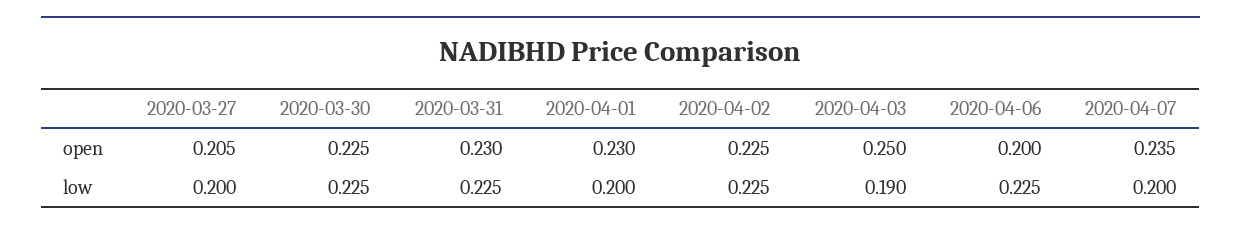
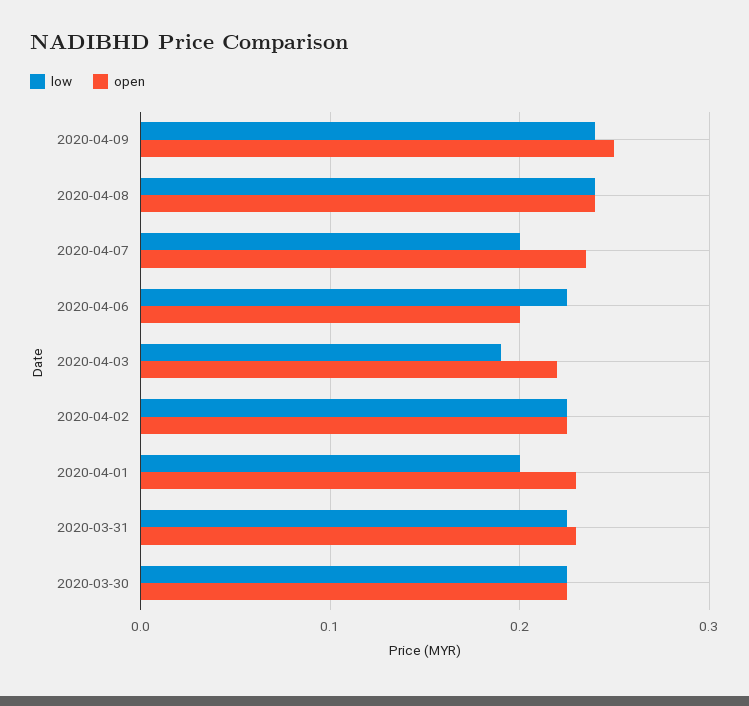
open, 2020-03-27: 0.205 -> none
open, 2020-04-03: 0.25 -> 0.22
low, 2020-03-27: 0.2 -> none
low, 2020-04-09: none -> 0.24
open, 2020-04-09: none -> 0.25
low, 2020-04-08: none -> 0.24
open, 2020-04-08: none -> 0.24

